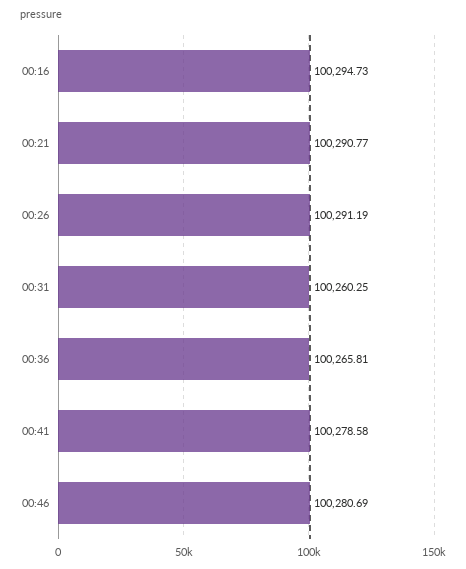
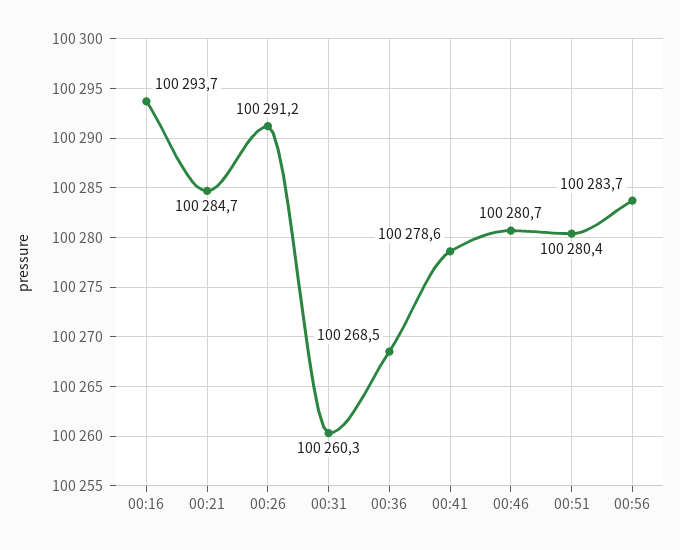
00:16: 100294.73 -> 100293.7
00:21: 100290.77 -> 100284.7
00:36: 100265.81 -> 100268.5
00:51: none -> 100280.4
00:56: none -> 100283.7

